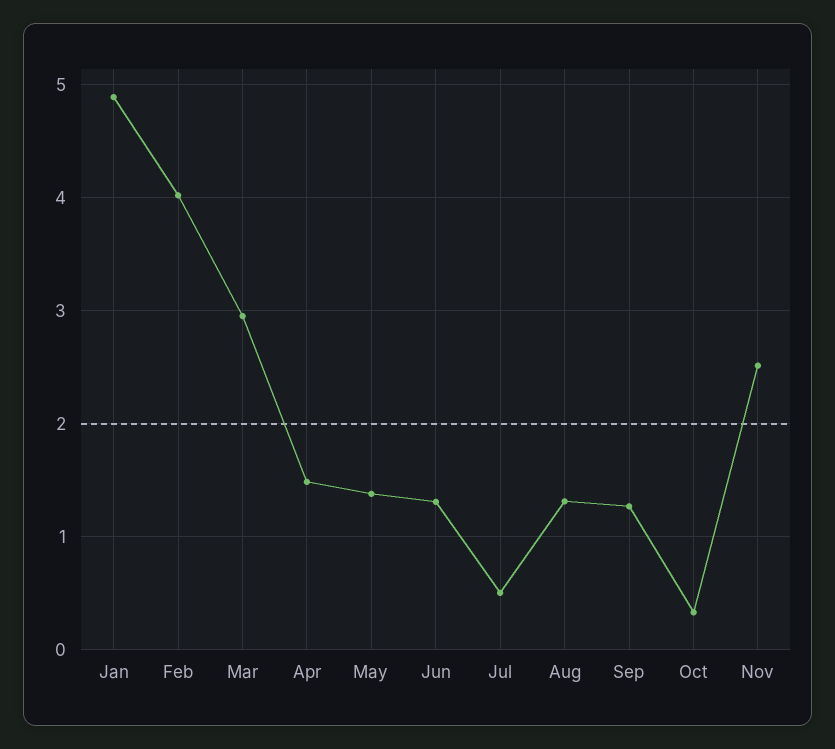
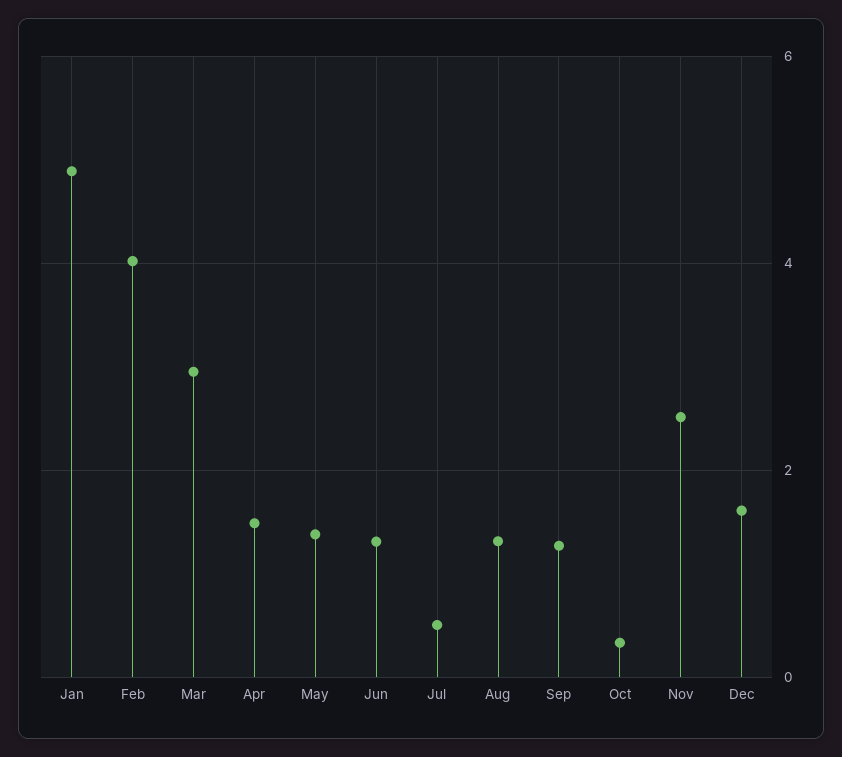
Dec: none -> 1.6

